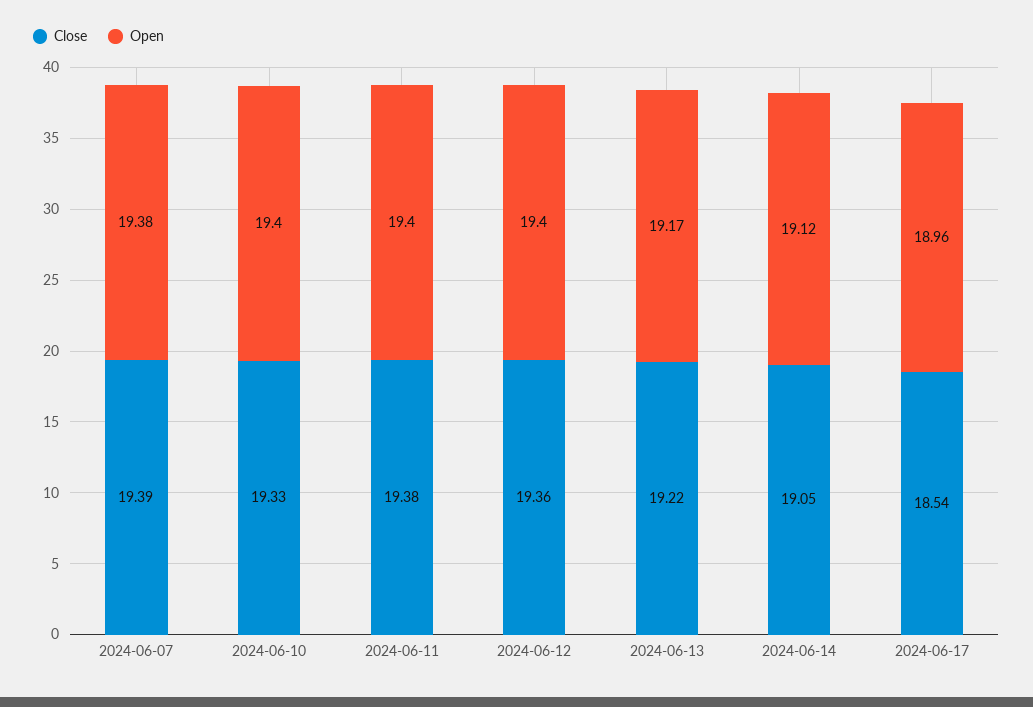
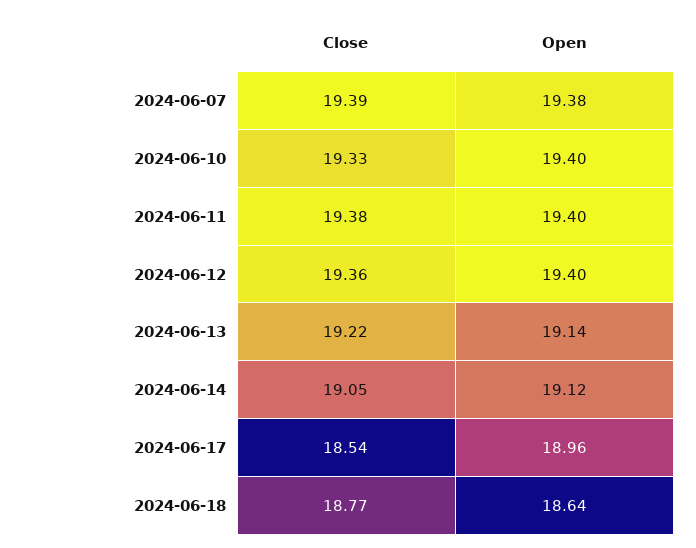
Open, 2024-06-13: 19.17 -> 19.14
Close, 2024-06-18: none -> 18.77
Open, 2024-06-18: none -> 18.64

